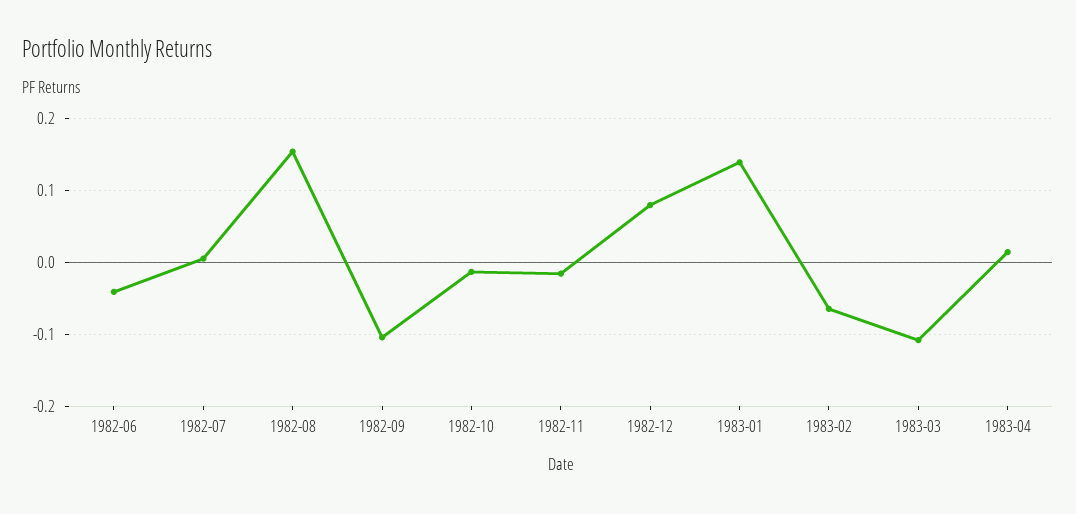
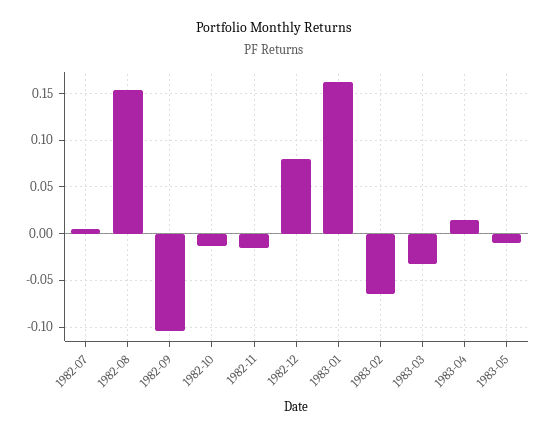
1982-06: -0.04 -> none
1983-01: 0.14 -> 0.16
1983-03: -0.11 -> -0.03
1983-05: none -> -0.01

